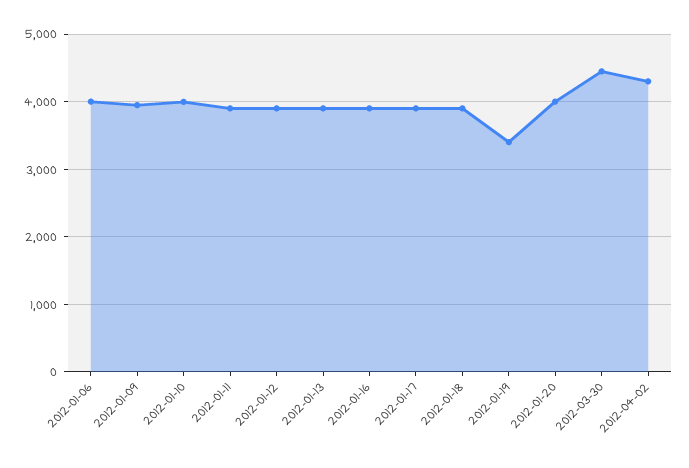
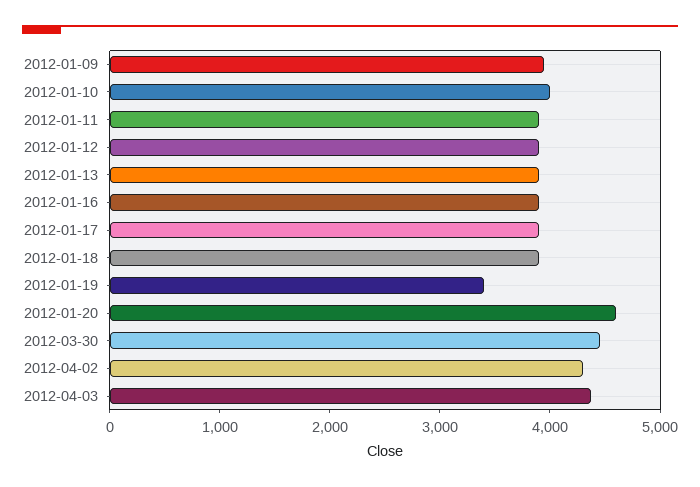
2012-01-06: 4000 -> none
2012-01-20: 4000 -> 4600
2012-04-03: none -> 4400

